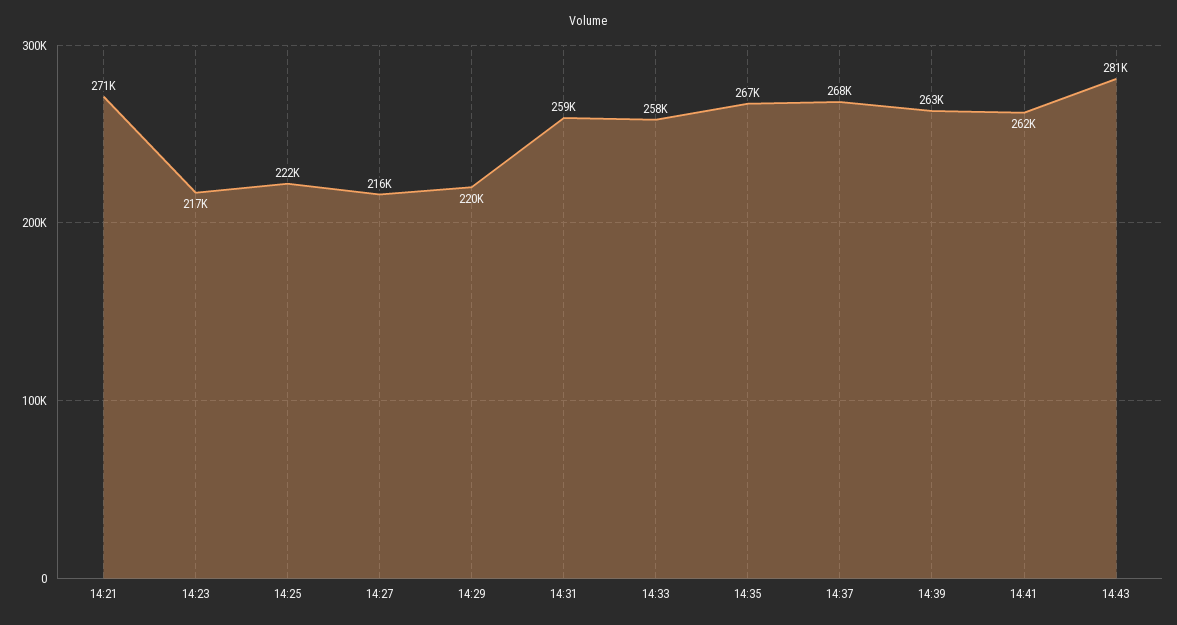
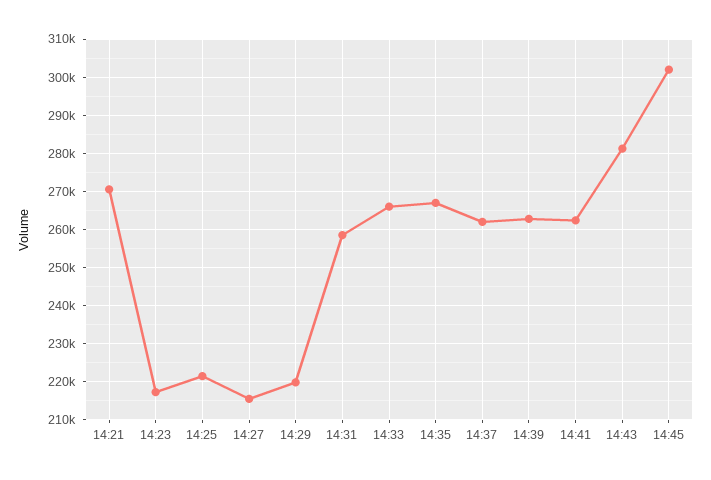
14:33: 258000 -> 266000
14:37: 268000 -> 262000
14:45: none -> 302000

